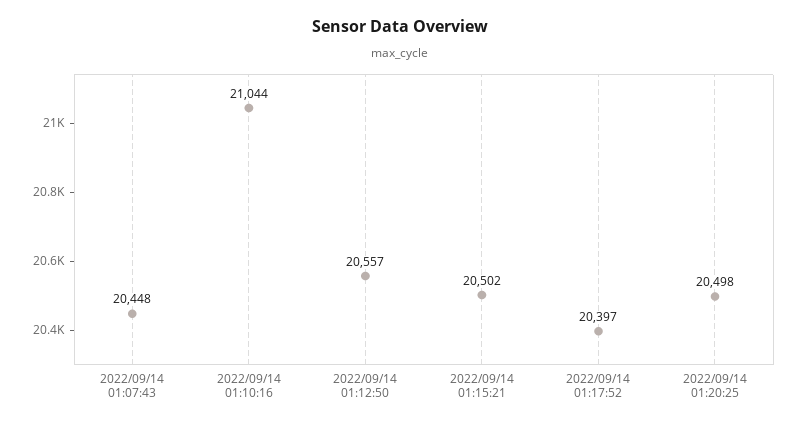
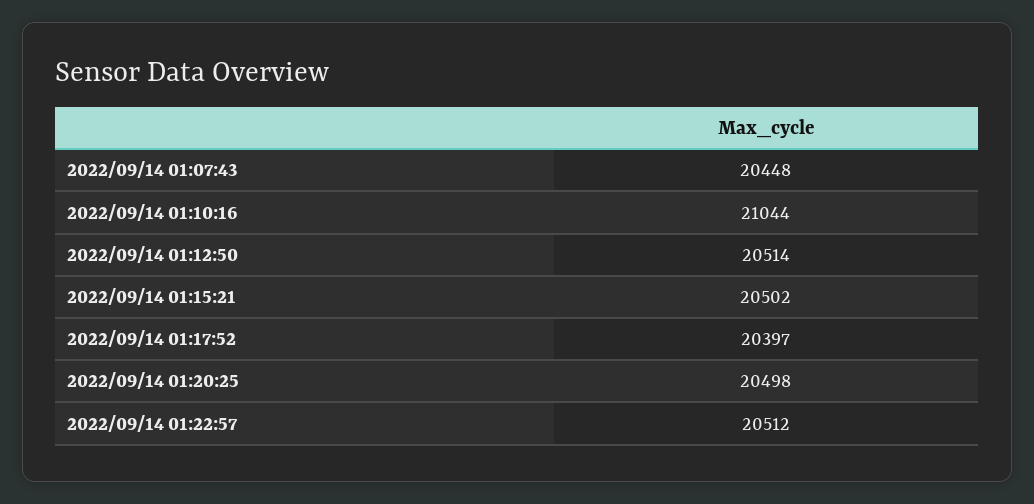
2022/09/14 01:12:50: 20557 -> 20514
2022/09/14 01:22:57: none -> 20512

